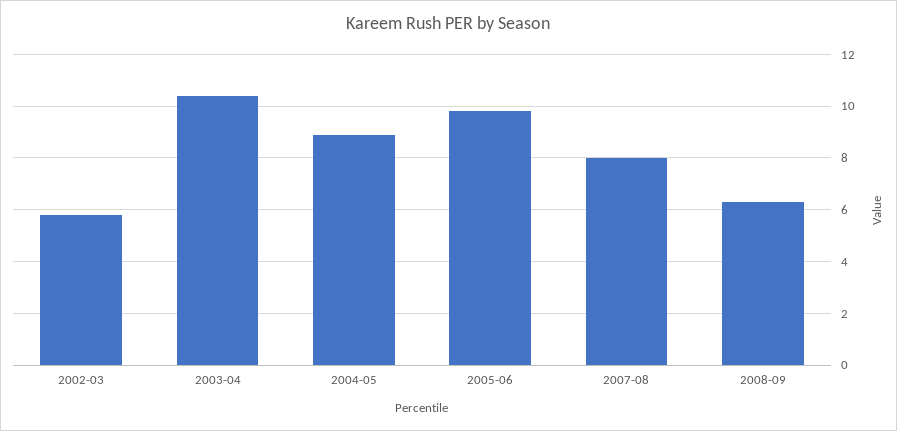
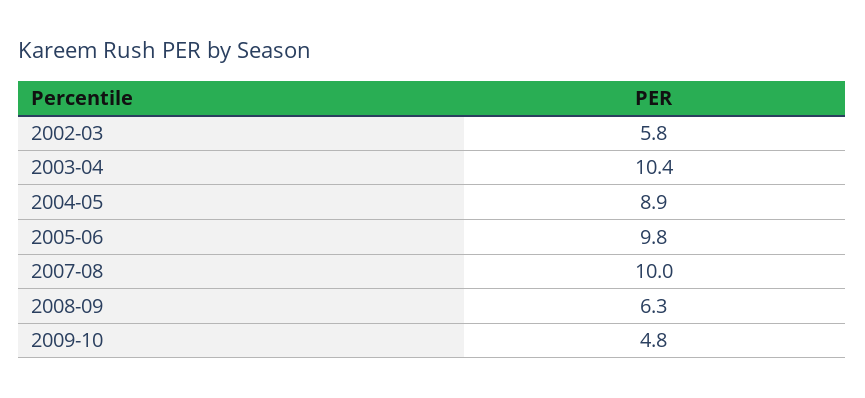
2007-08: 8 -> 10
2009-10: none -> 4.8

